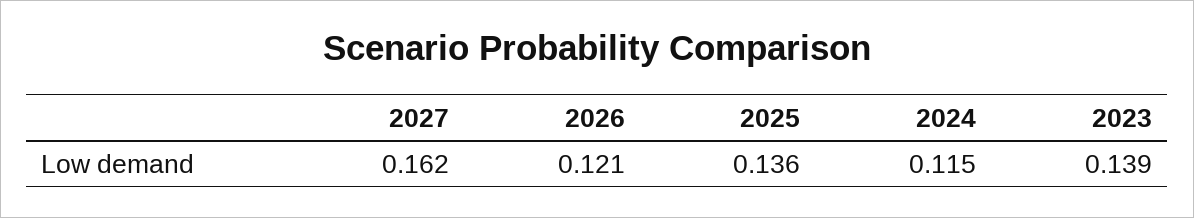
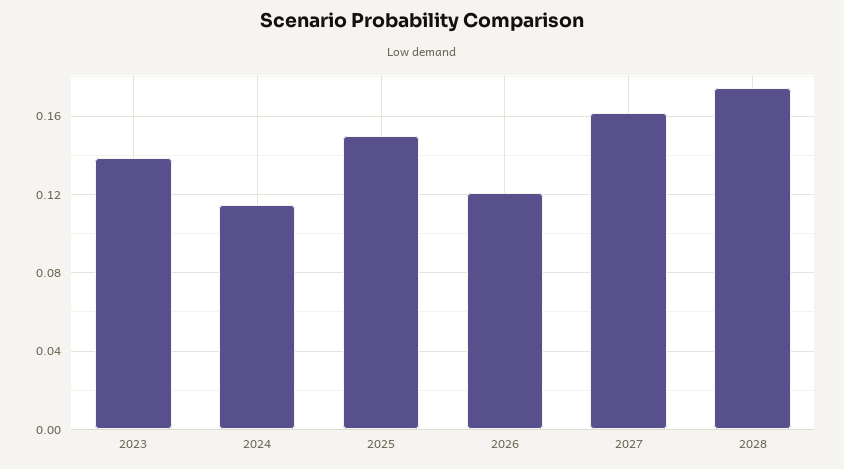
2025: 0.136 -> 0.15
2028: none -> 0.175

